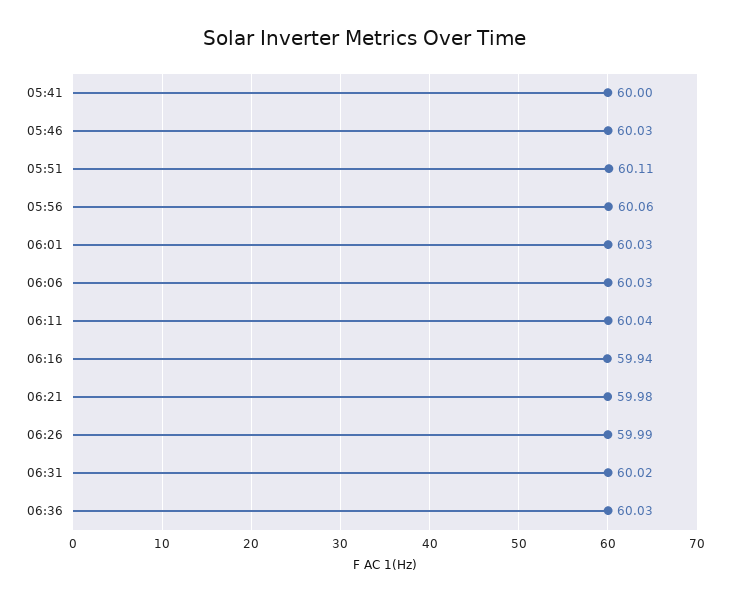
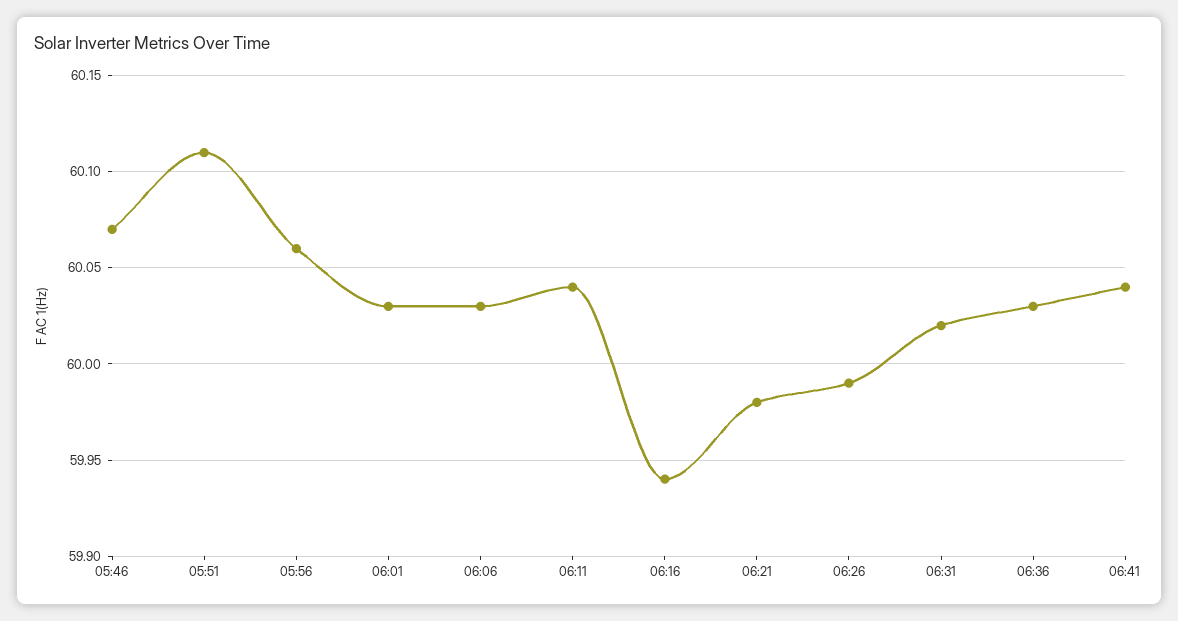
05:41: 60 -> none
05:46: 60.03 -> 60.07
06:41: none -> 60.04

